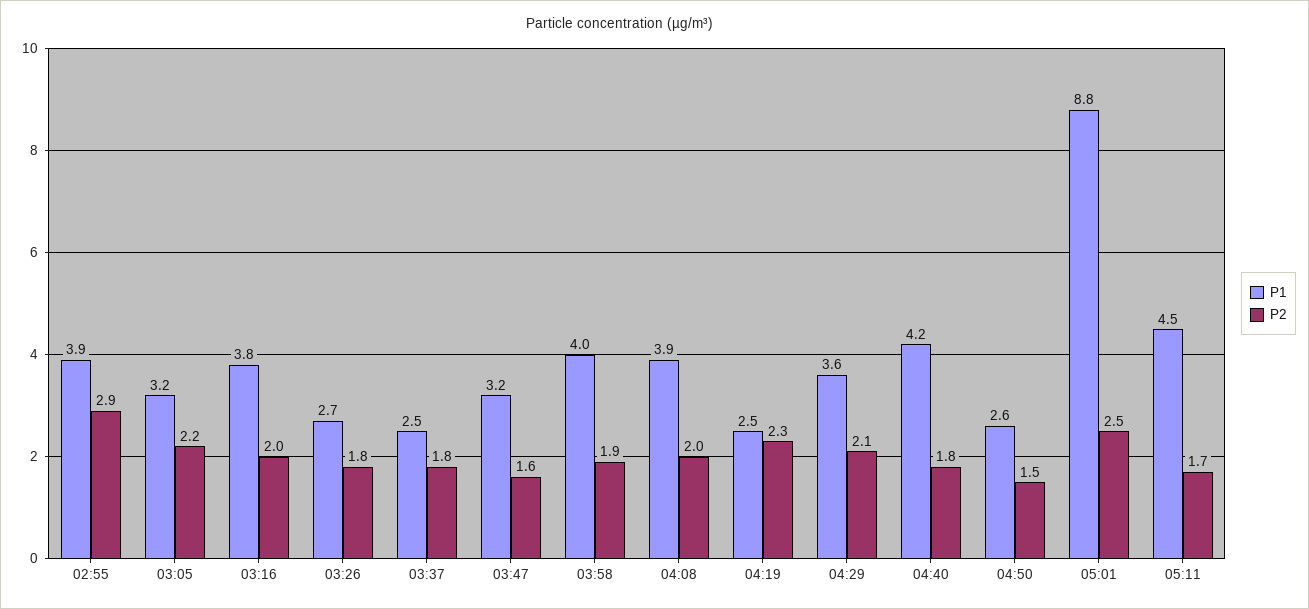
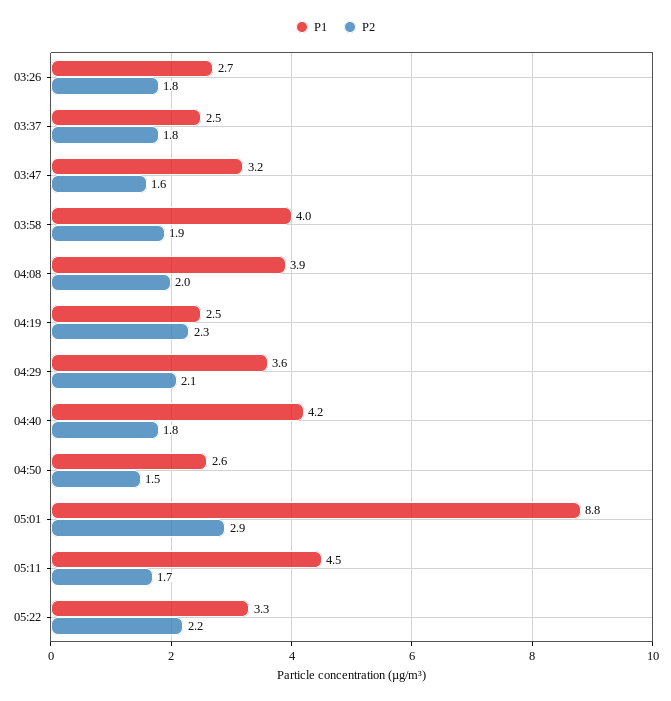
P1, 02:55: 3.9 -> none
P2, 02:55: 2.9 -> none
P1, 03:05: 3.2 -> none
P2, 03:05: 2.2 -> none
P1, 03:16: 3.8 -> none
P2, 03:16: 2 -> none
P2, 05:01: 2.5 -> 2.9
P1, 05:22: none -> 3.3
P2, 05:22: none -> 2.2

